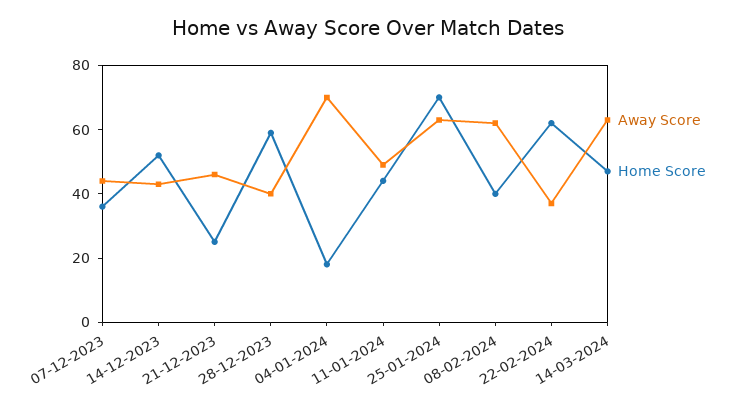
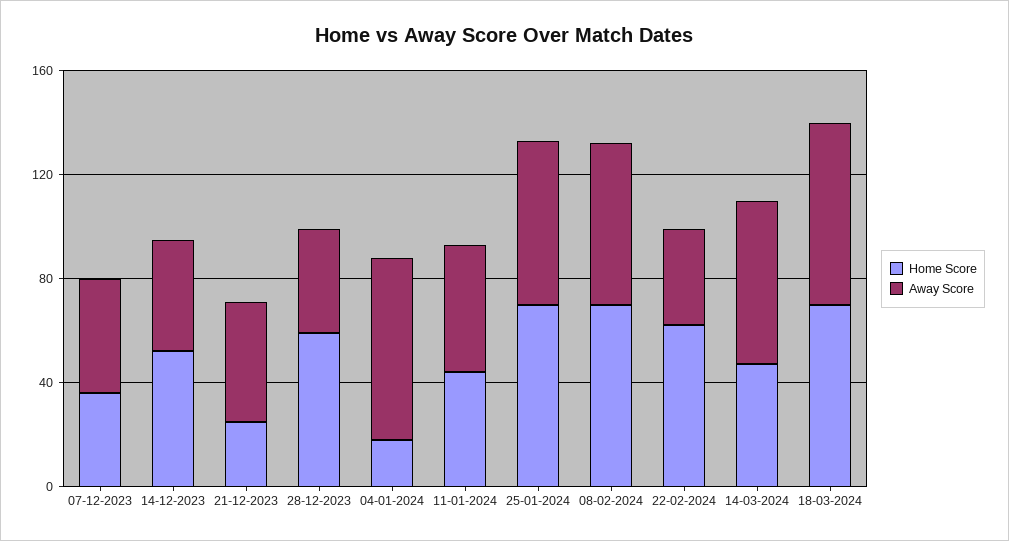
Home Score, 08-02-2024: 40 -> 70
Home Score, 18-03-2024: none -> 70
Away Score, 18-03-2024: none -> 70

